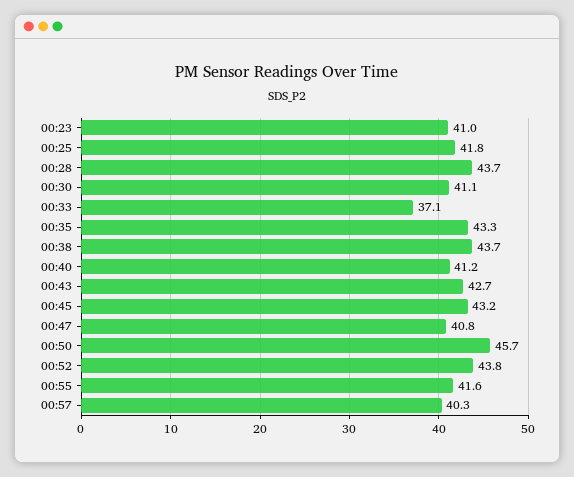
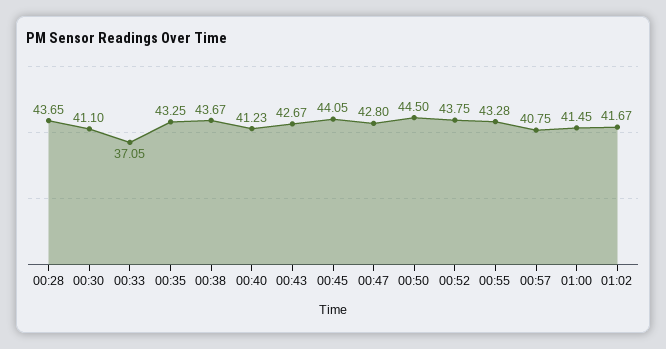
00:23: 41 -> none
00:25: 41.8 -> none
00:45: 43.2 -> 44.05
00:47: 40.8 -> 42.8
00:50: 45.7 -> 44.5
00:55: 41.6 -> 43.28
00:57: 40.3 -> 40.75
01:00: none -> 41.45
01:02: none -> 41.67

